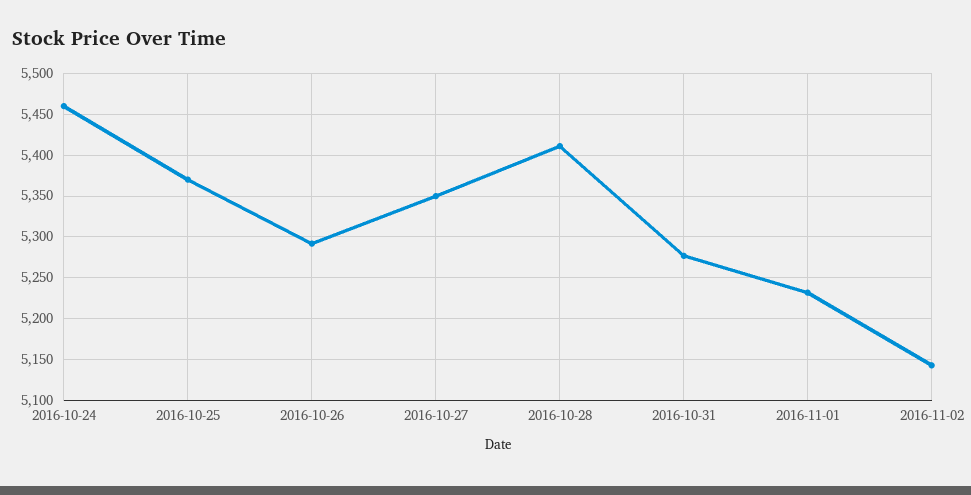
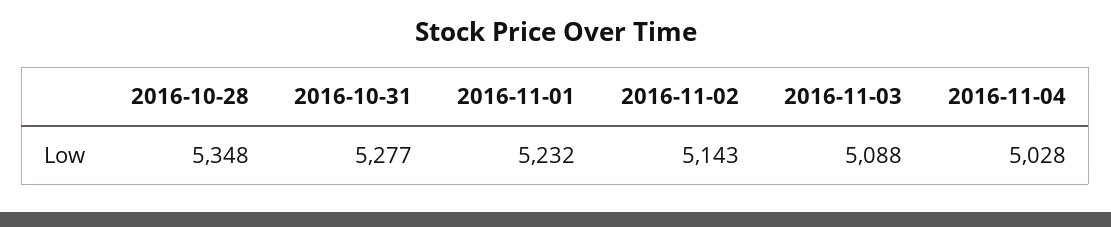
2016-10-24: 5460 -> none
2016-10-25: 5370 -> none
2016-10-26: 5290 -> none
2016-10-27: 5350 -> none
2016-10-28: 5410 -> 5348
2016-11-03: none -> 5088
2016-11-04: none -> 5028

